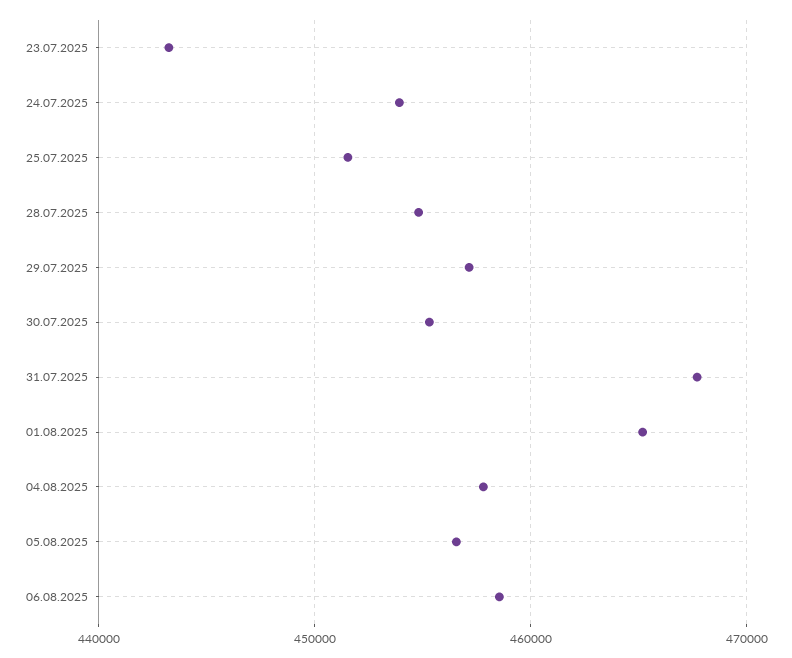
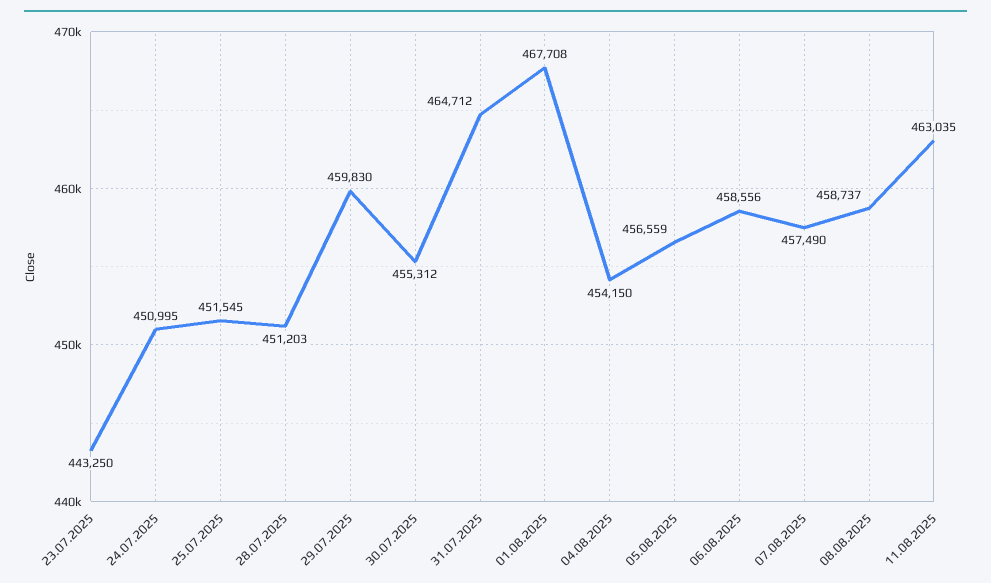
24.07.2025: 454000 -> 450995
28.07.2025: 455000 -> 451203
29.07.2025: 457000 -> 459830
31.07.2025: 468000 -> 464712
01.08.2025: 465000 -> 467708
04.08.2025: 458000 -> 454150
07.08.2025: none -> 457490
08.08.2025: none -> 458737
11.08.2025: none -> 463035

